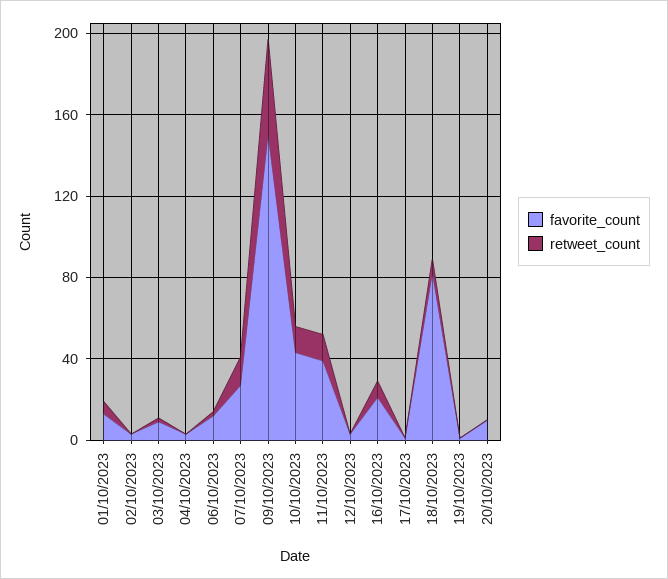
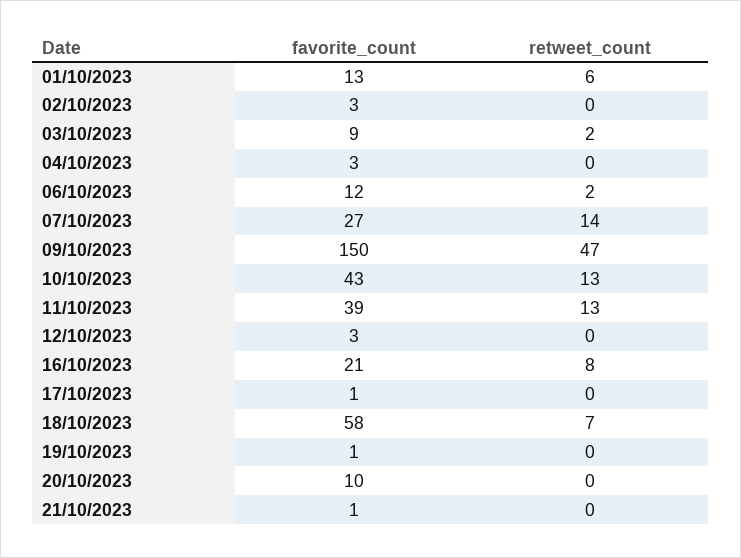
favorite_count, 18/10/2023: 80 -> 58
favorite_count, 21/10/2023: none -> 1
retweet_count, 21/10/2023: none -> 0

